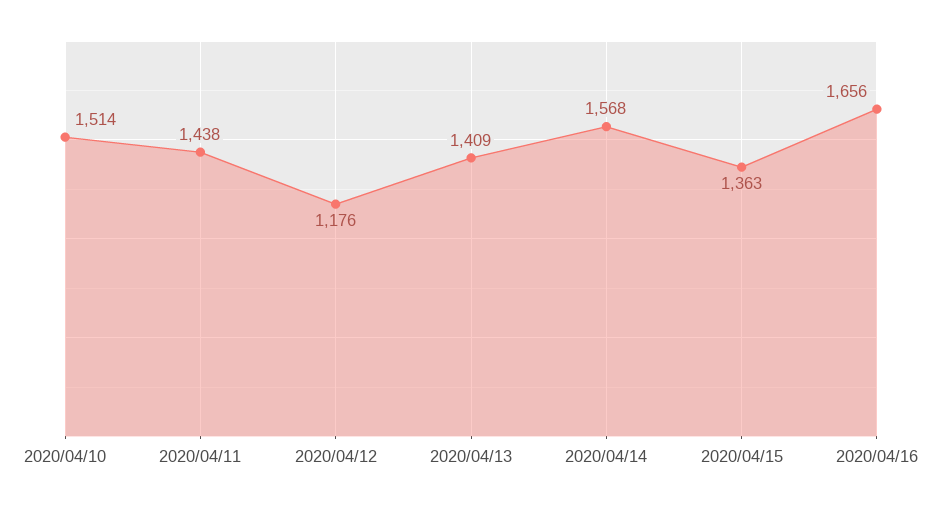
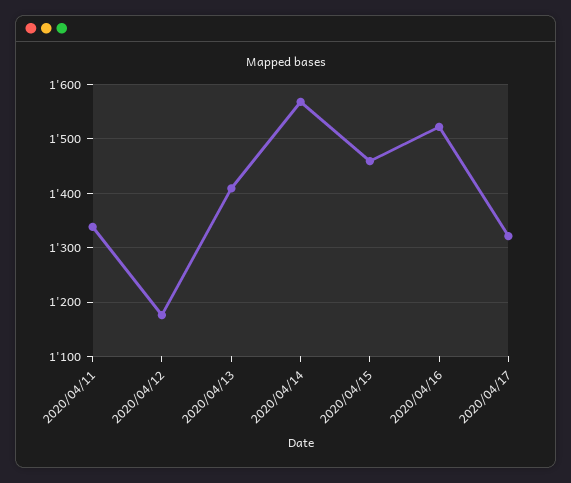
2020/04/10: 1514 -> none
2020/04/11: 1438 -> 1340
2020/04/15: 1363 -> 1460
2020/04/16: 1656 -> 1520
2020/04/17: none -> 1320

